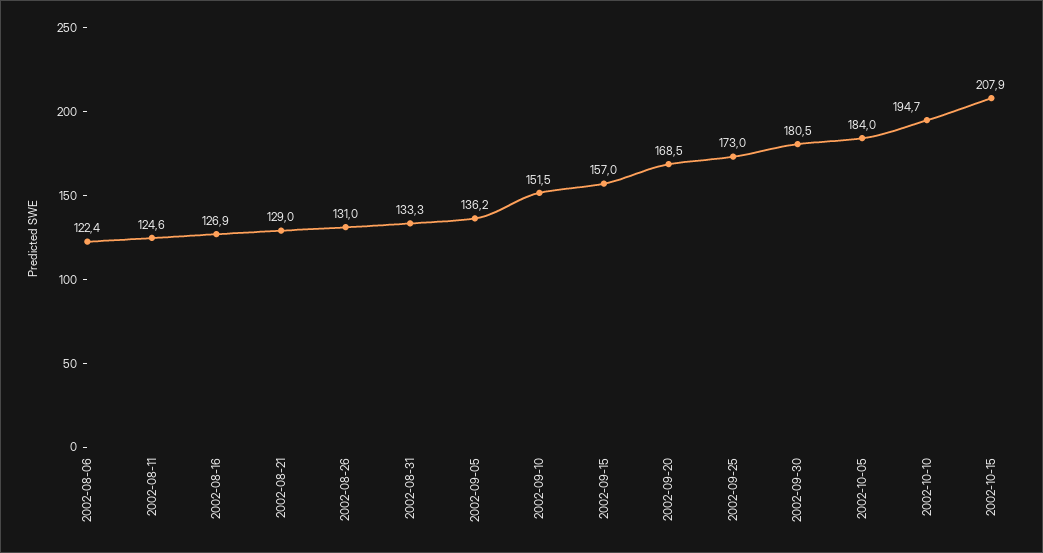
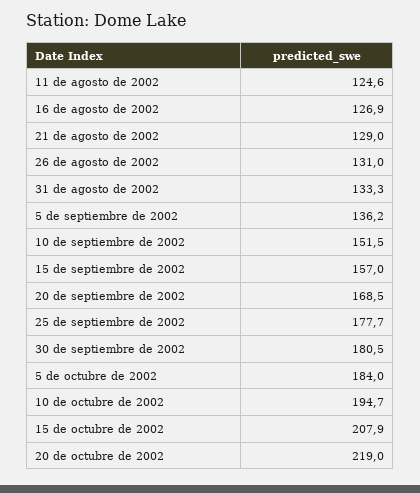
2002-08-06: 122.4 -> none
2002-09-25: 173 -> 177.7
20 de octubre de 2002: none -> 219

